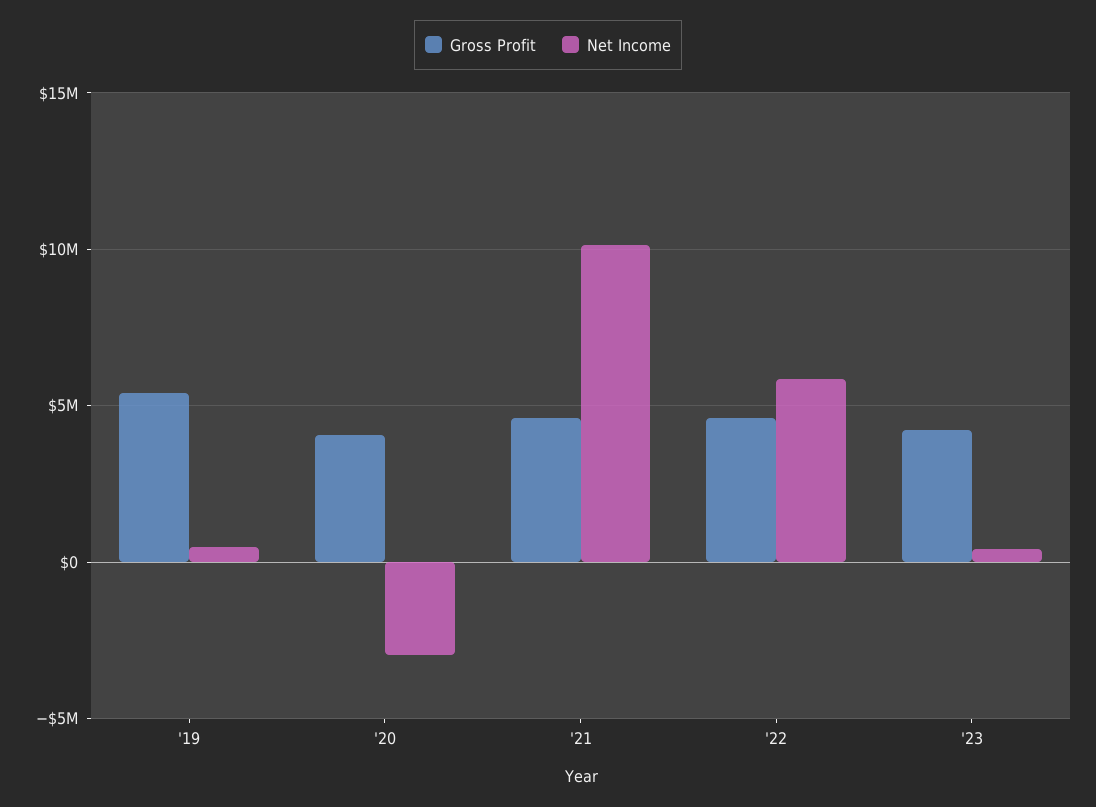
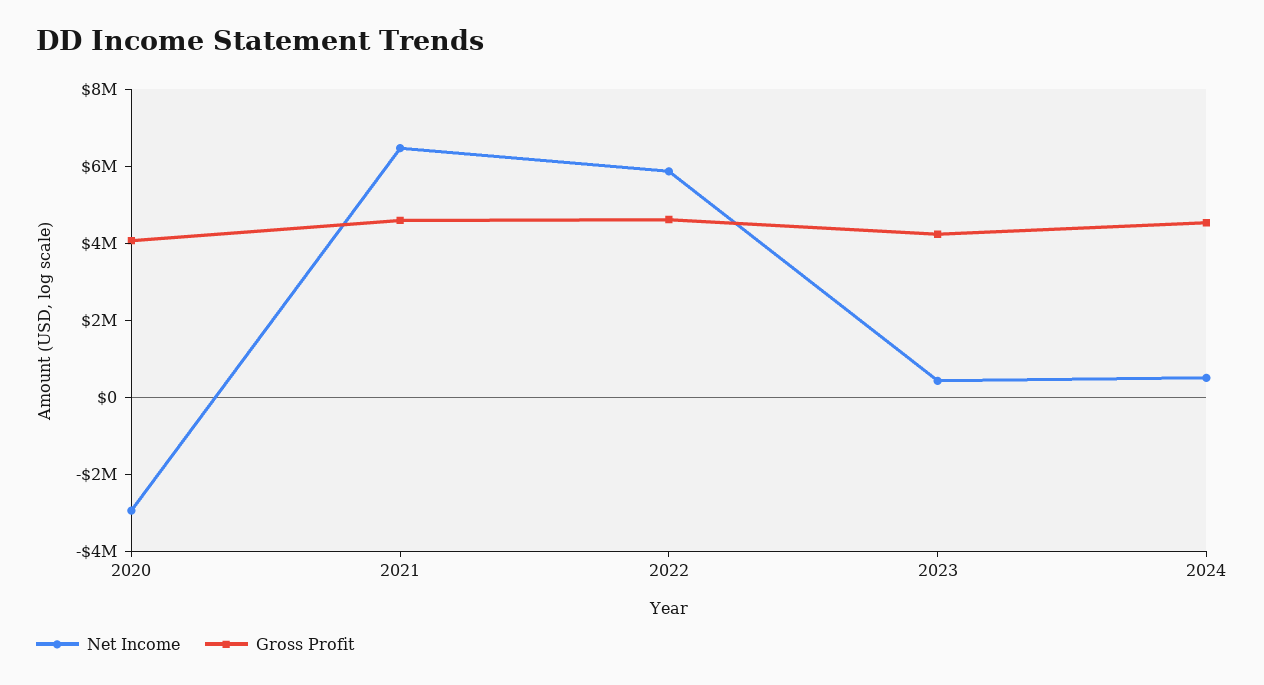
Gross Profit, '19: 5500000 -> none
Net Income, '19: 500000 -> none
Net Income, '21: 10000000 -> 6500000
Net Income, 2024: none -> 500000
Gross Profit, 2024: none -> 4500000

